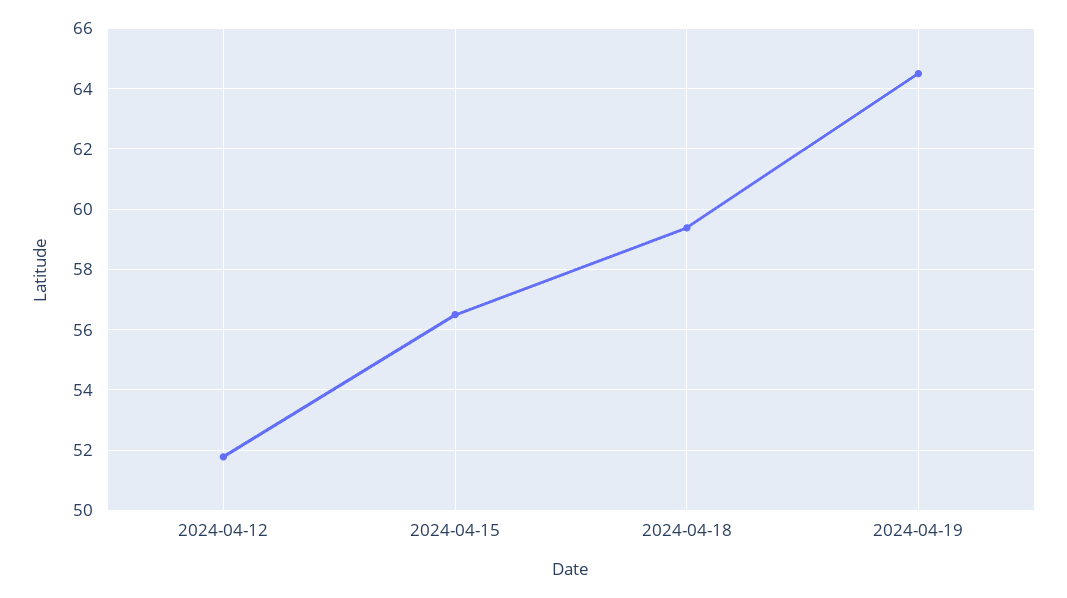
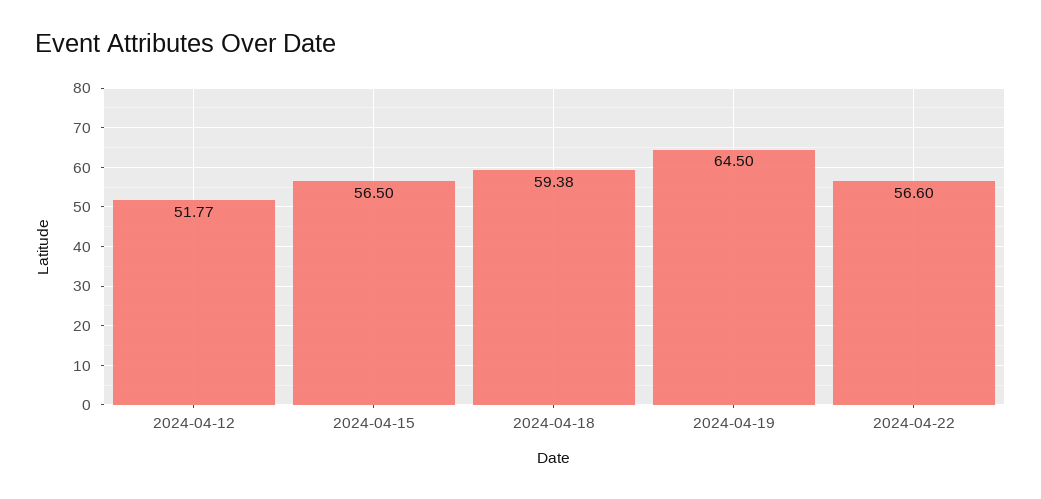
2024-04-22: none -> 56.6

